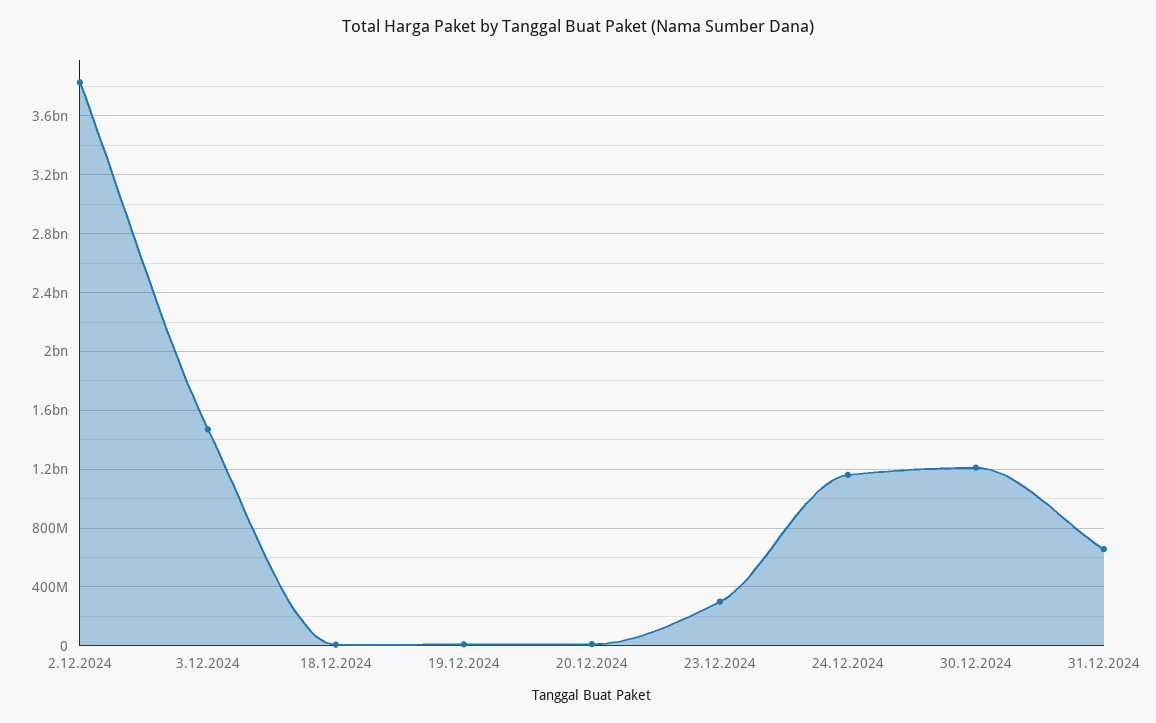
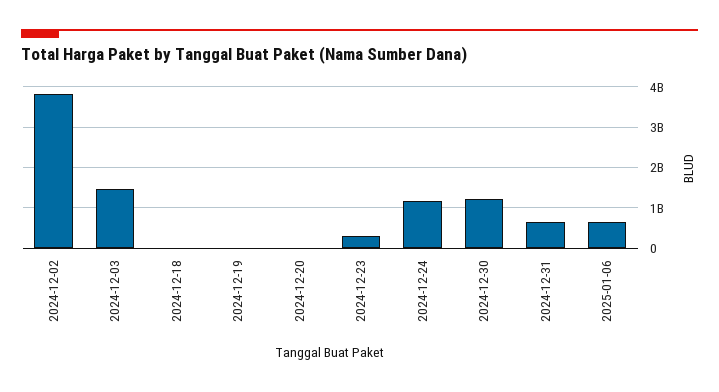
2025-01-06: none -> 600000000

